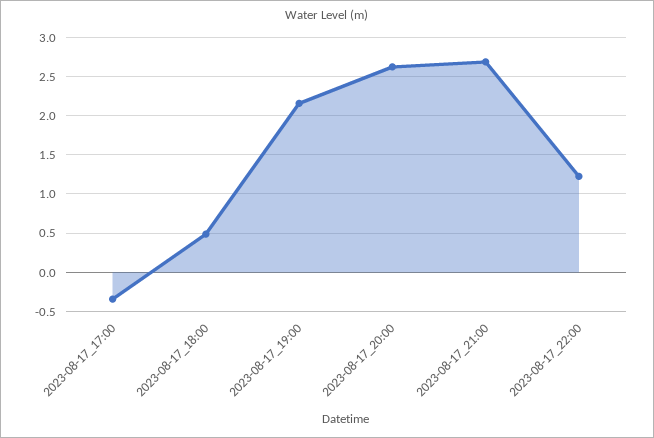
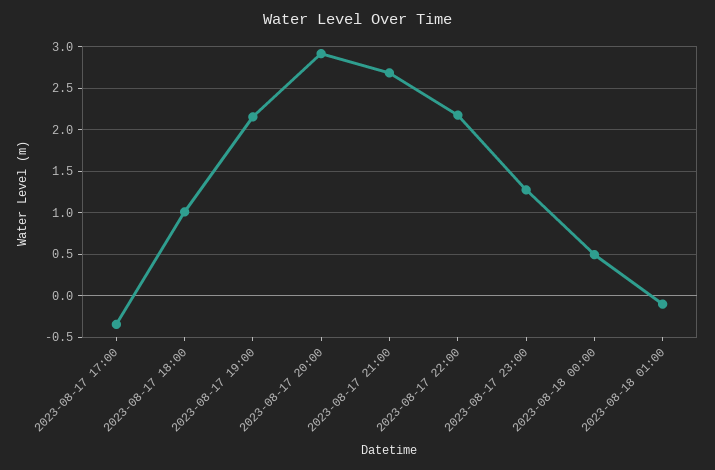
2023-08-17_18:00: 0.5 -> 1
2023-08-17_20:00: 2.6 -> 2.9
2023-08-17_22:00: 1.2 -> 2.2
2023-08-17 23:00: none -> 1.3
2023-08-18 00:00: none -> 0.5
2023-08-18 01:00: none -> -0.1

